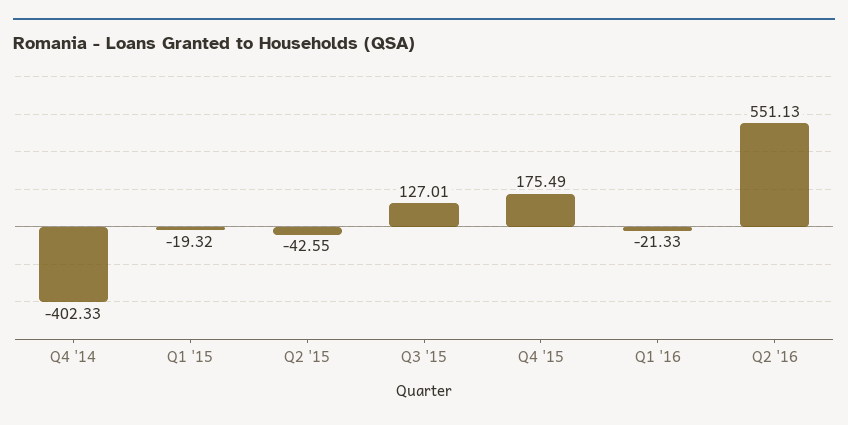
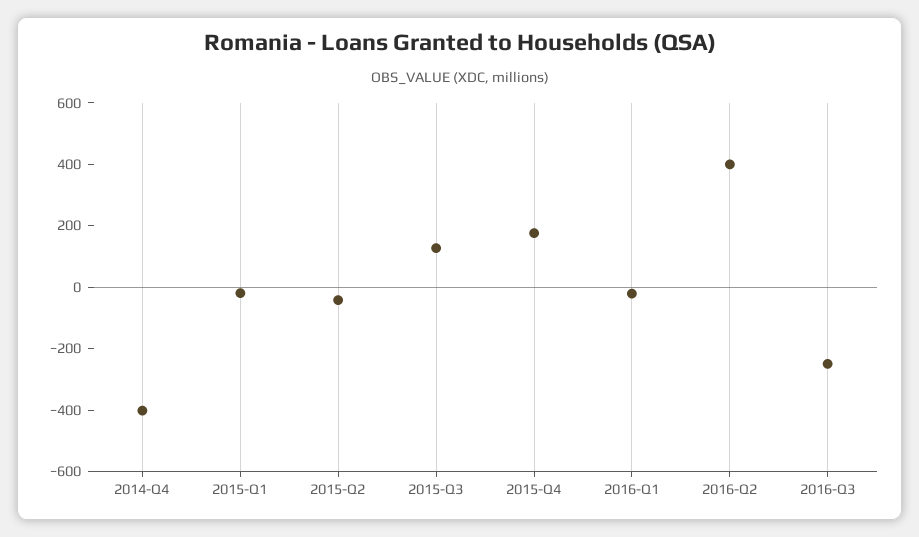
Q2 '16: 551.13 -> 400
2016-Q3: none -> -250

